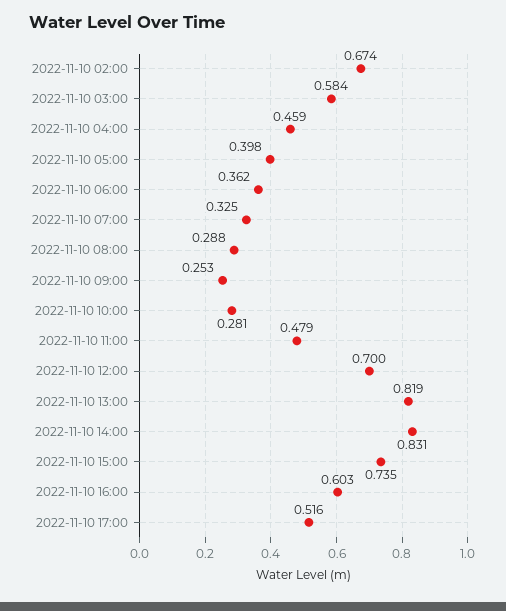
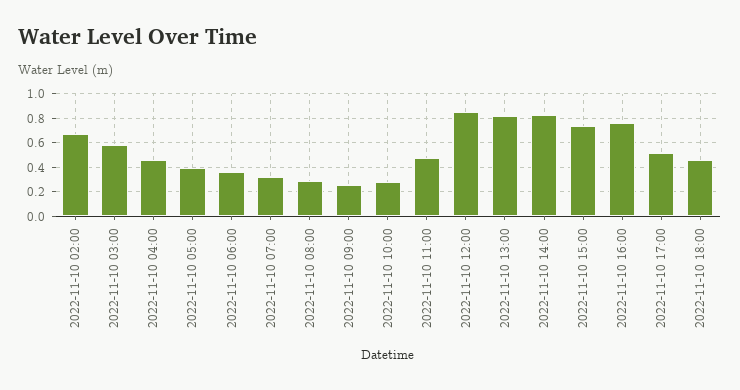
2022-11-10 12:00: 0.7 -> 0.85
2022-11-10 16:00: 0.603 -> 0.75
2022-11-10 18:00: none -> 0.45

